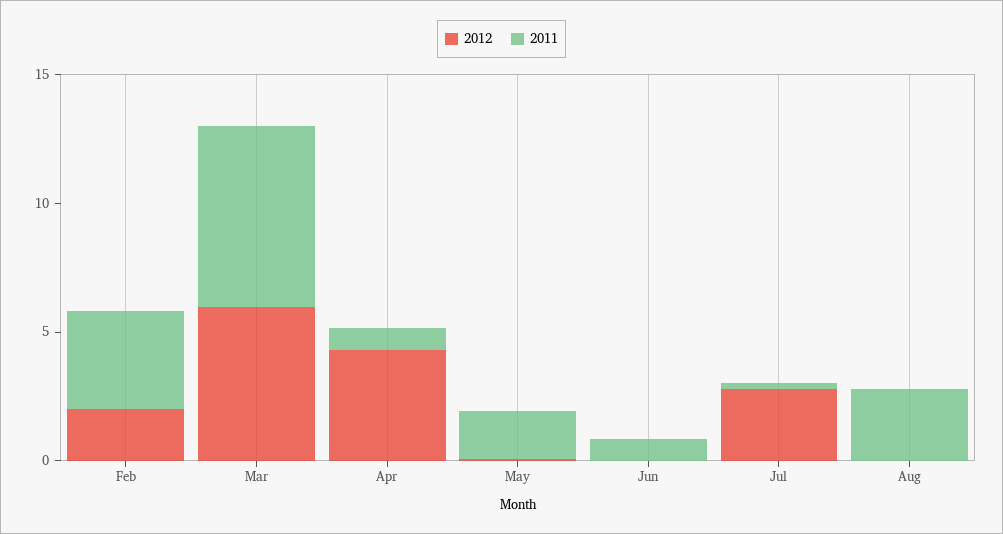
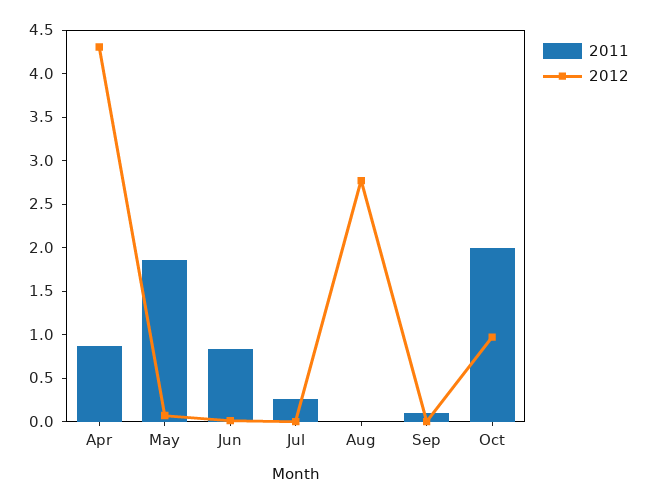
2012, Feb: 2 -> none
2011, Feb: 4 -> none
2012, Mar: 6 -> none
2011, Mar: 7 -> none
2012, Jul: 3 -> 0
2012, Aug: 0 -> 2.8
2011, Aug: 3 -> 0
2011, Sep: none -> 0.1
2012, Sep: none -> 0
2011, Oct: none -> 2
2012, Oct: none -> 1

